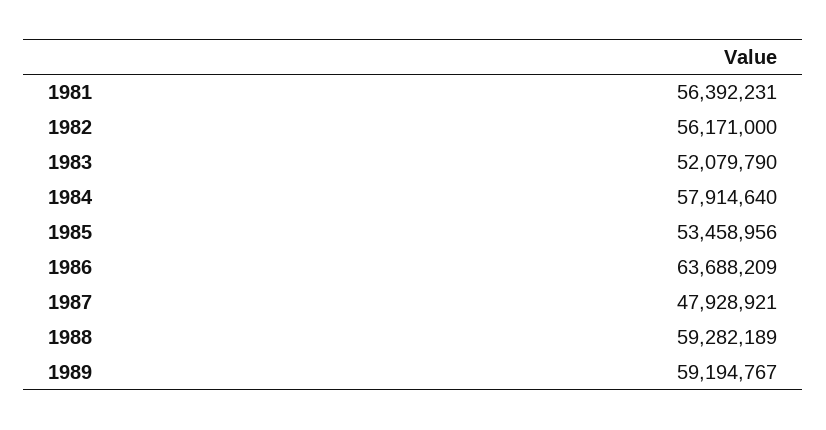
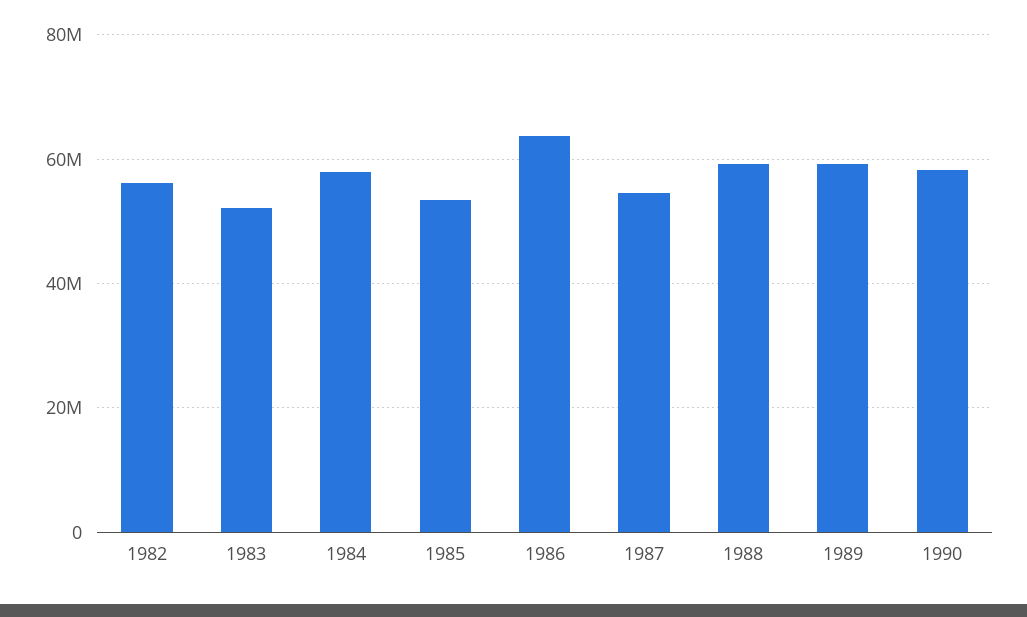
1981: 56392231 -> none
1987: 47928921 -> 54000000
1990: none -> 58000000

